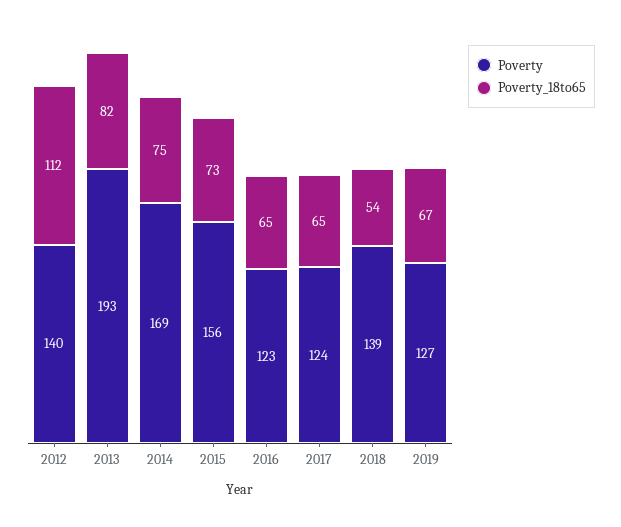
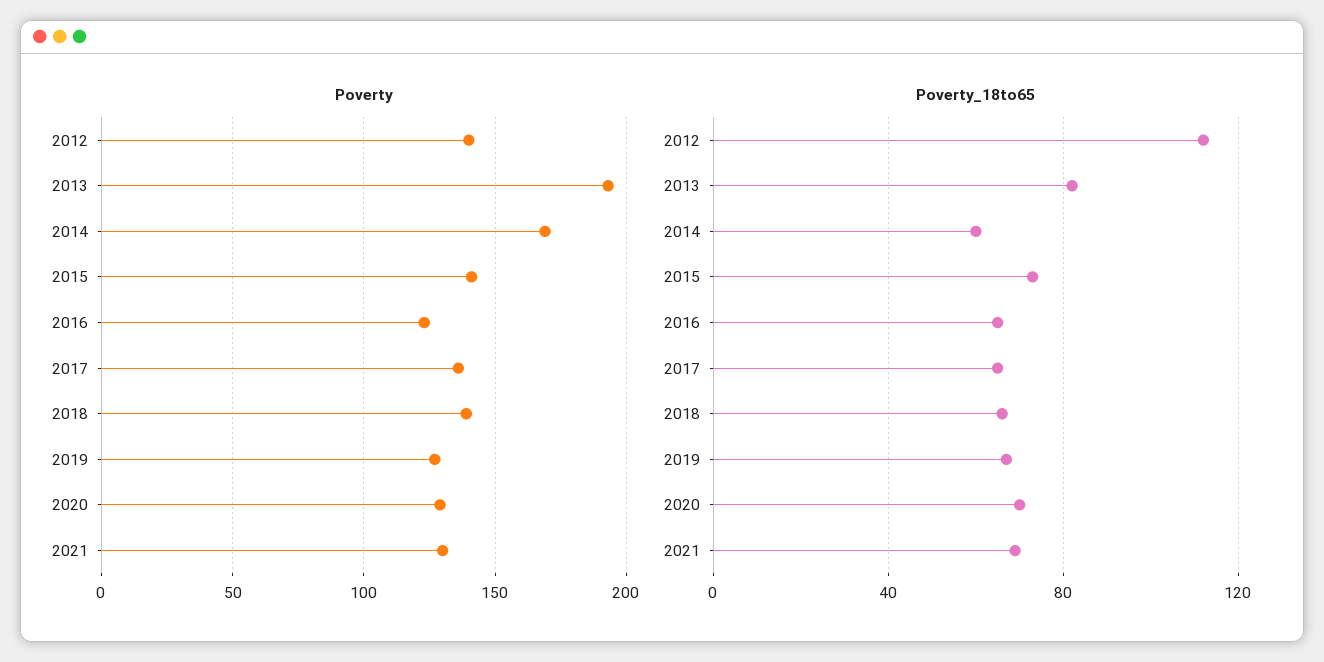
Poverty_18to65, 2014: 75 -> 60
Poverty, 2015: 156 -> 140
Poverty, 2017: 124 -> 135
Poverty_18to65, 2018: 54 -> 65
Poverty, 2020: none -> 130
Poverty, 2021: none -> 130
Poverty_18to65, 2020: none -> 70
Poverty_18to65, 2021: none -> 70

